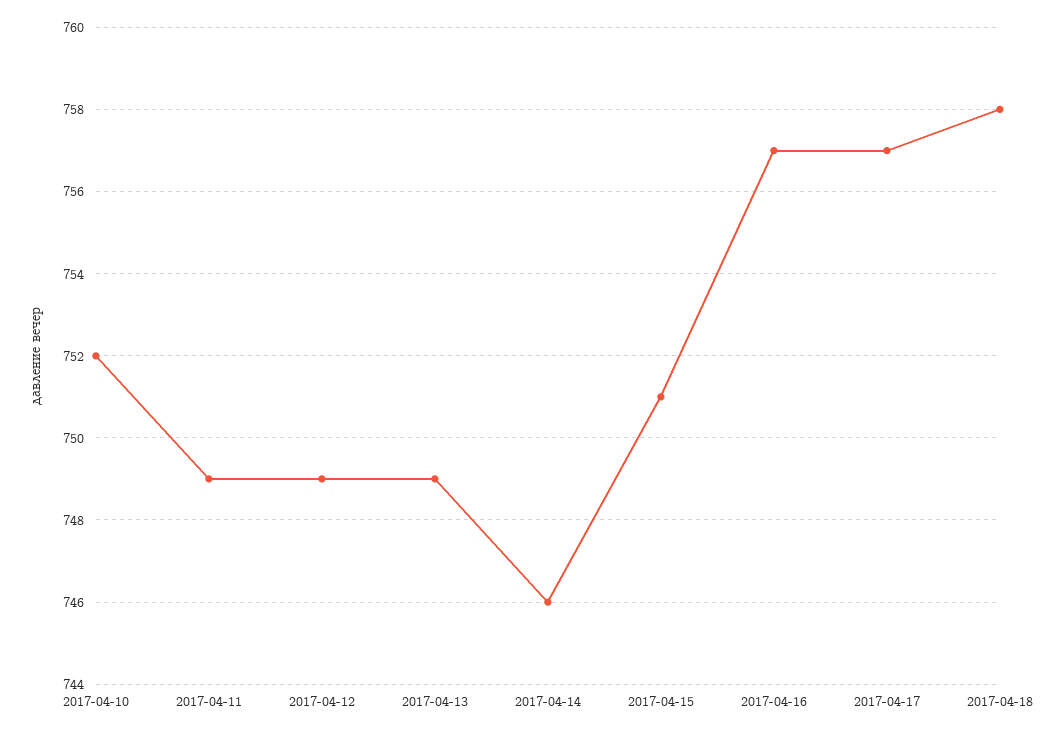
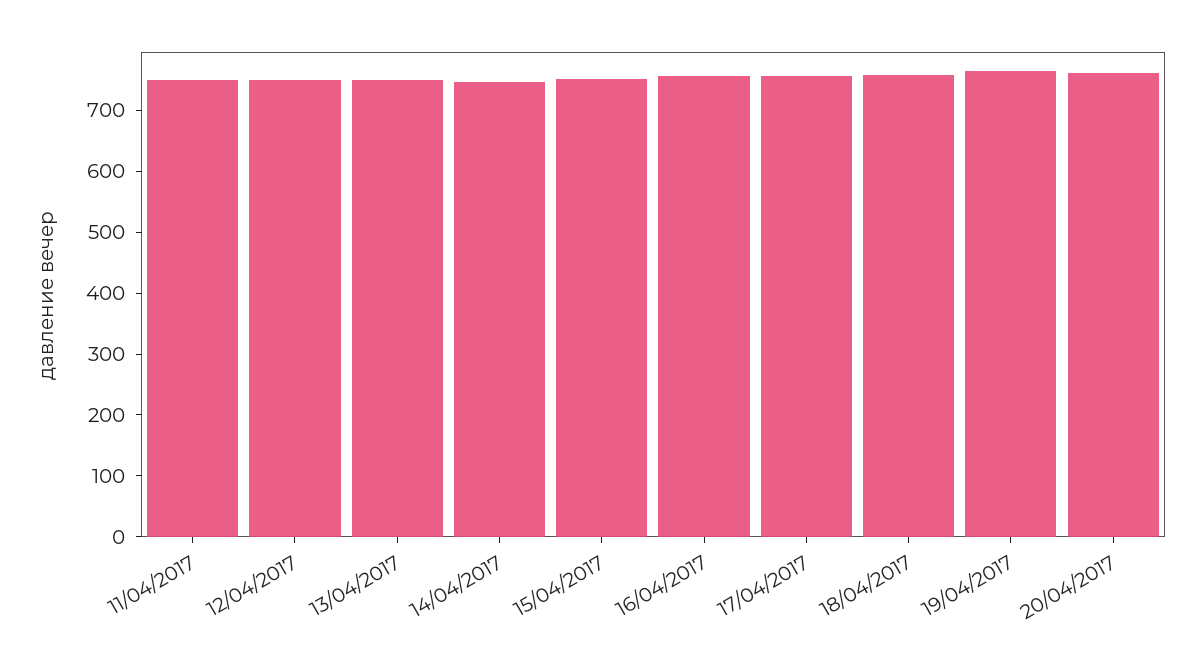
2017-04-10: 752 -> none
19/04/2017: none -> 760
20/04/2017: none -> 760

